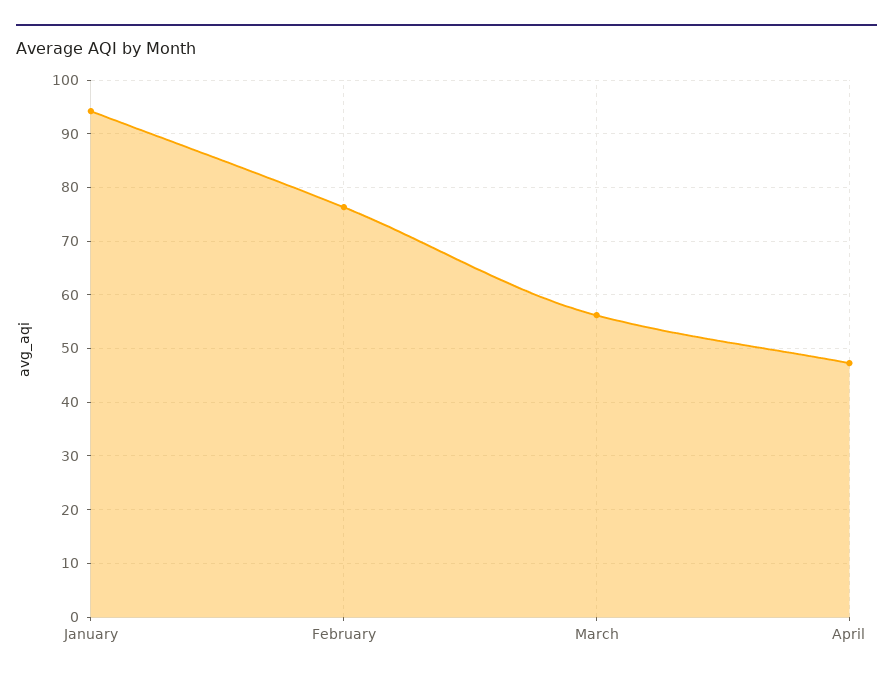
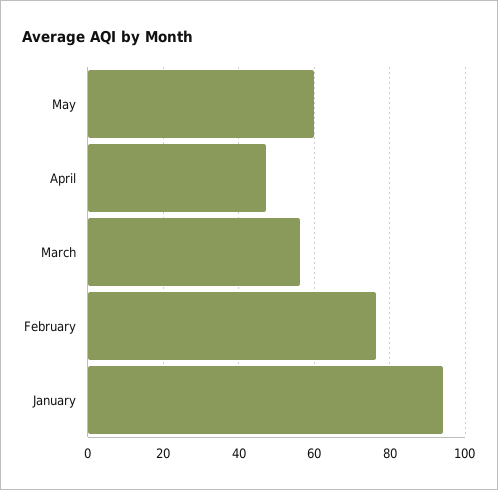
May: none -> 60

